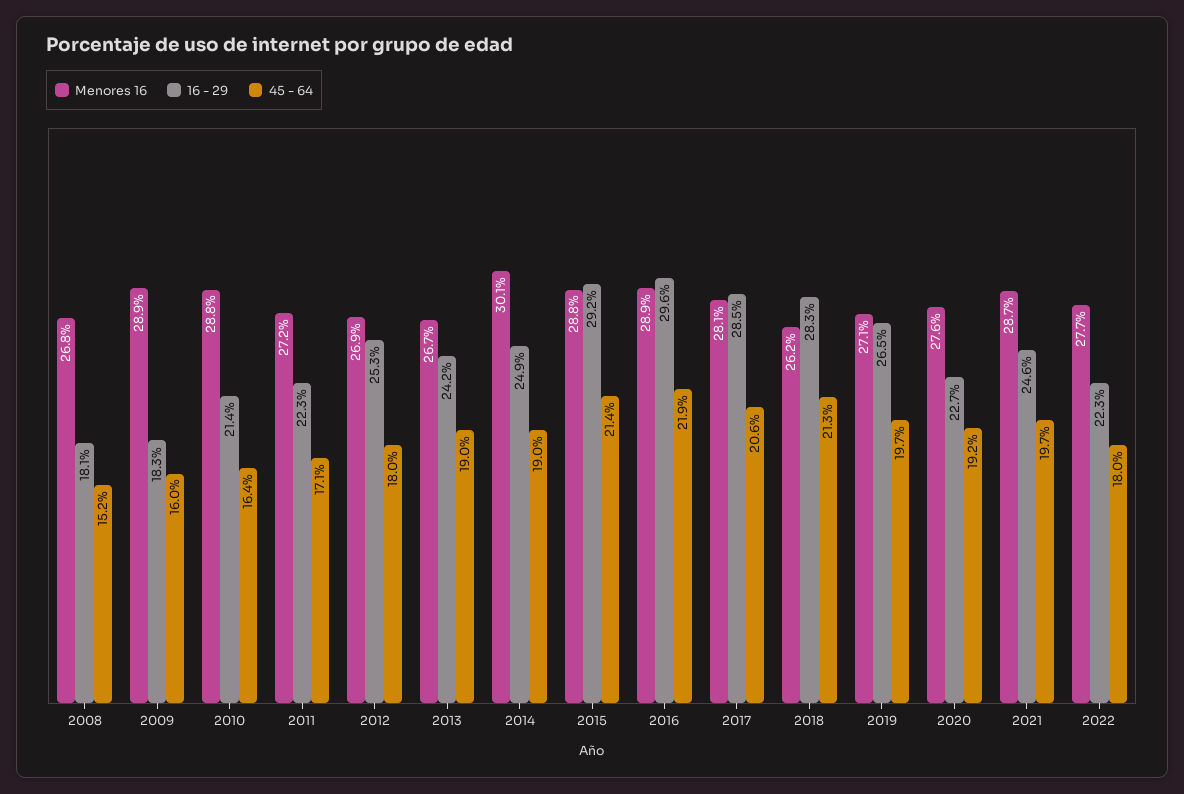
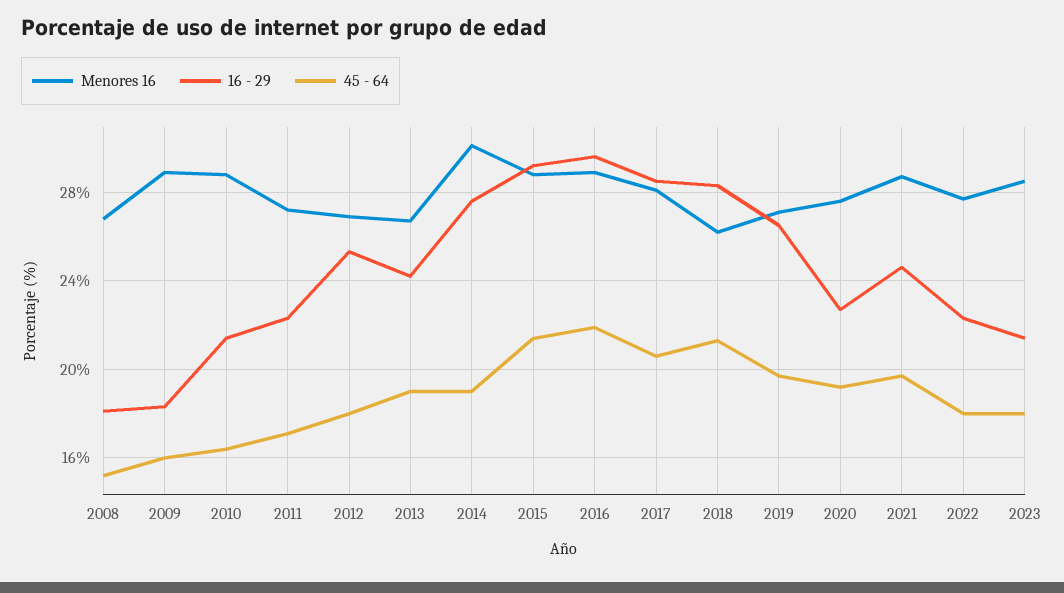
16 - 29, 2014: 24.9 -> 27.5
Menores 16, 2023: none -> 28.5
16 - 29, 2023: none -> 21.5
45 - 64, 2023: none -> 18

